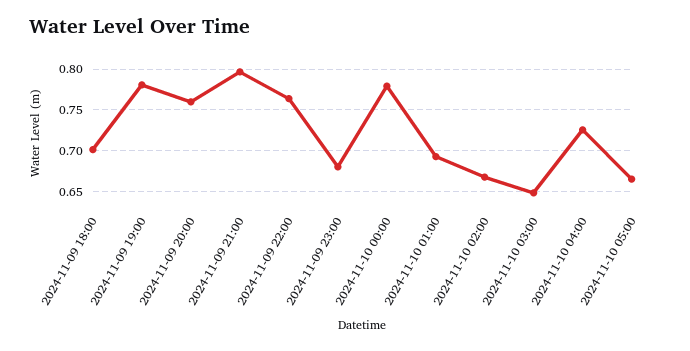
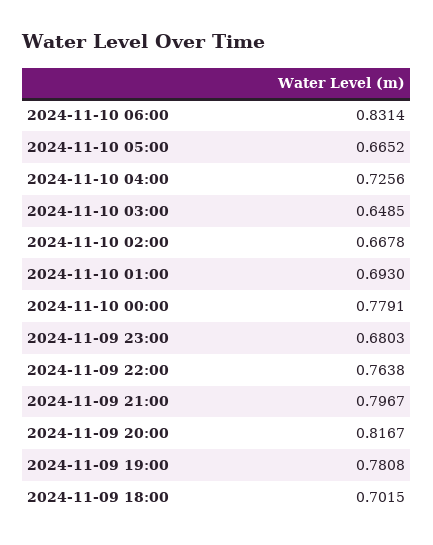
2024-11-09 20:00: 0.76 -> 0.8167
2024-11-10 06:00: none -> 0.8314

